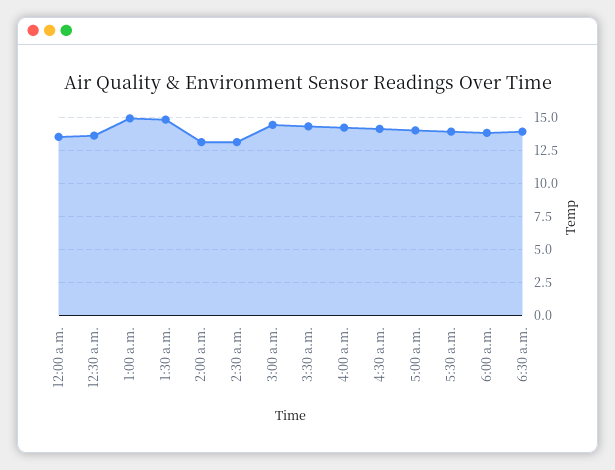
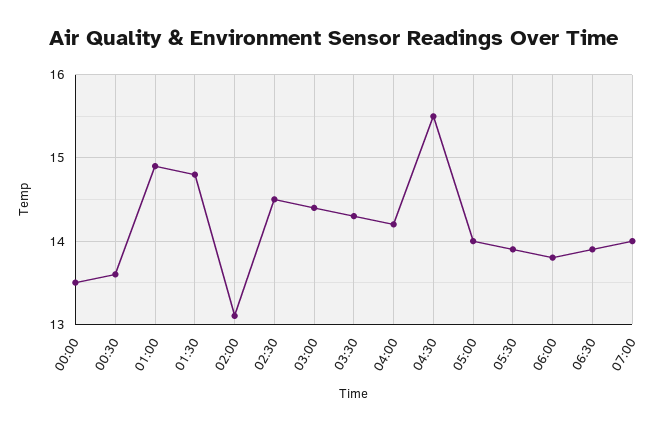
2:30 a.m.: 13 -> 14.5
4:30 a.m.: 14 -> 15.5
07:00: none -> 14

